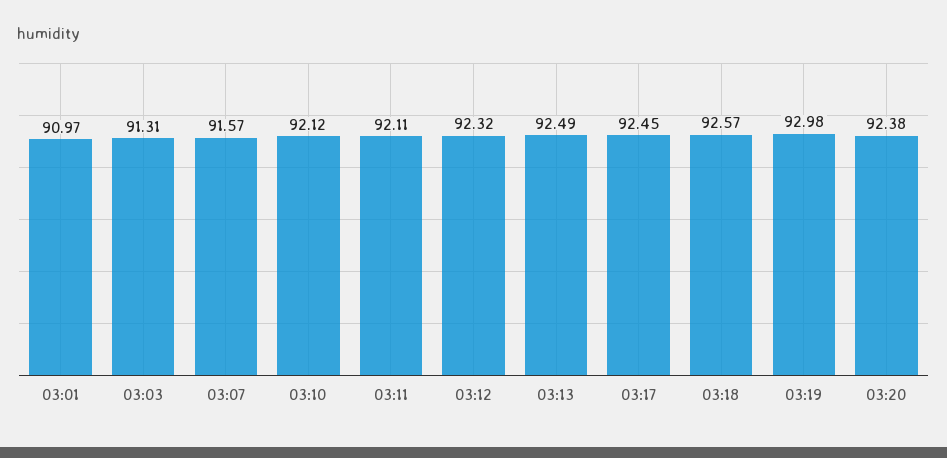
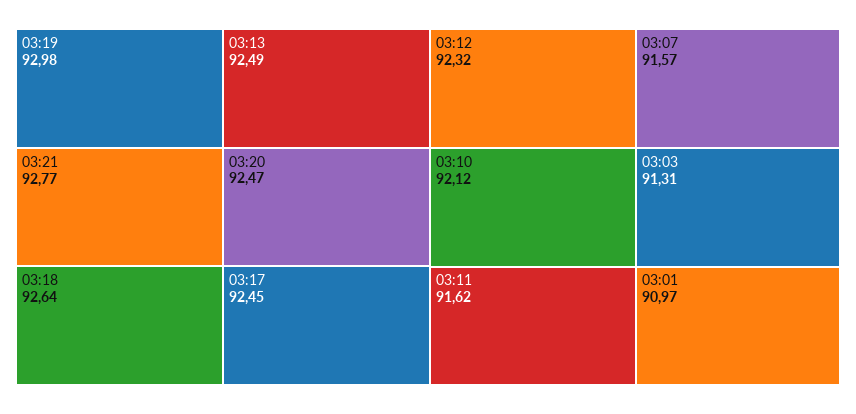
03:11: 92.11 -> 91.62
03:18: 92.57 -> 92.64
03:20: 92.38 -> 92.47
03:21: none -> 92.77

